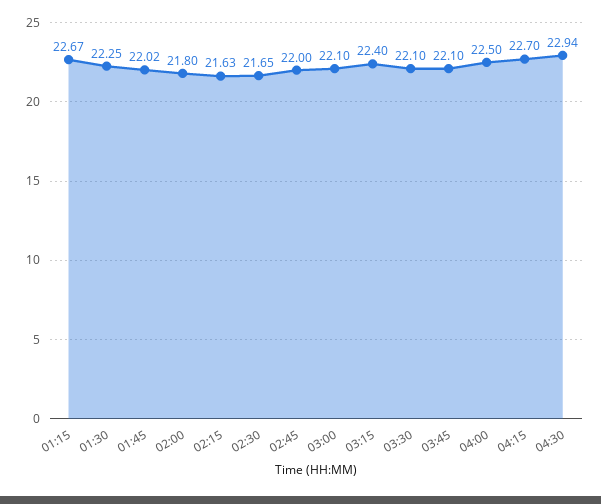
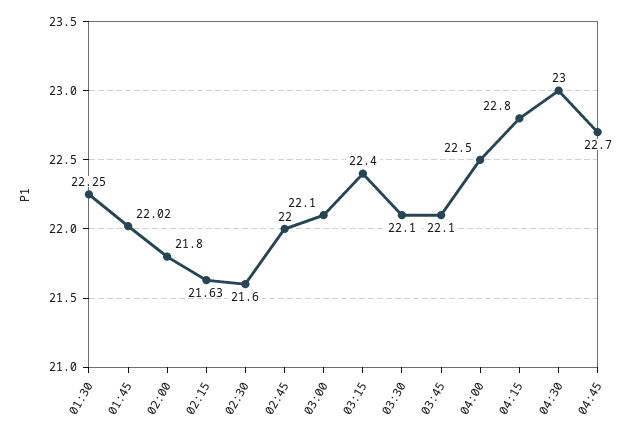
01:15: 22.67 -> none
02:30: 21.65 -> 21.6
04:15: 22.7 -> 22.8
04:30: 22.94 -> 23
04:45: none -> 22.7

